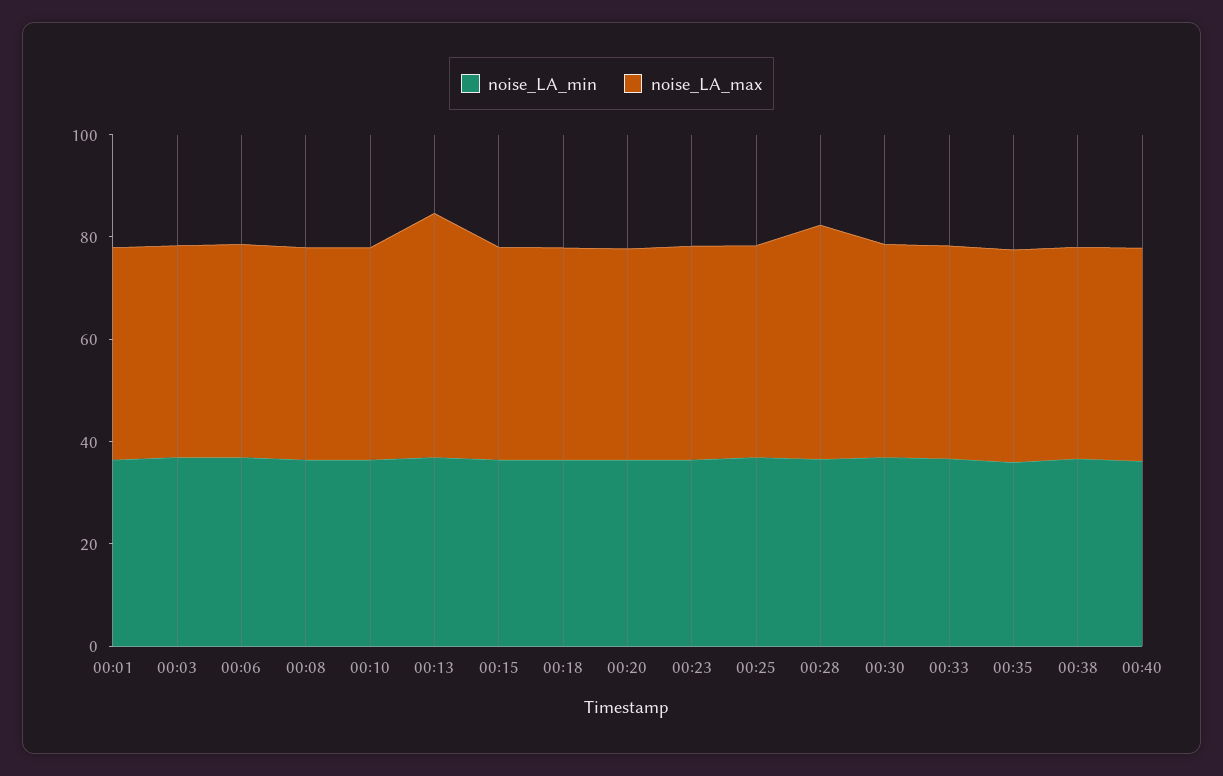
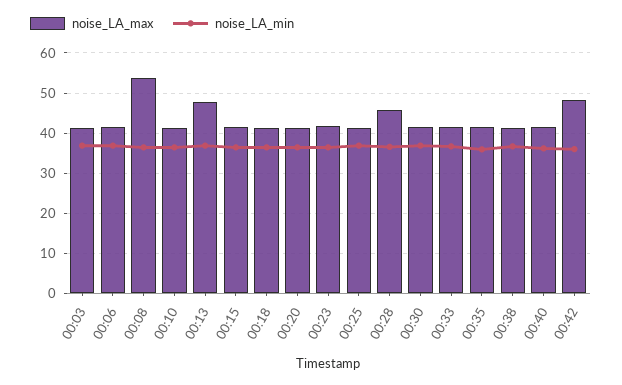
noise_LA_min, 00:01: 35 -> none
noise_LA_max, 00:01: 40 -> none
noise_LA_max, 00:08: 40 -> 54
noise_LA_max, 00:42: none -> 48
noise_LA_min, 00:42: none -> 36

